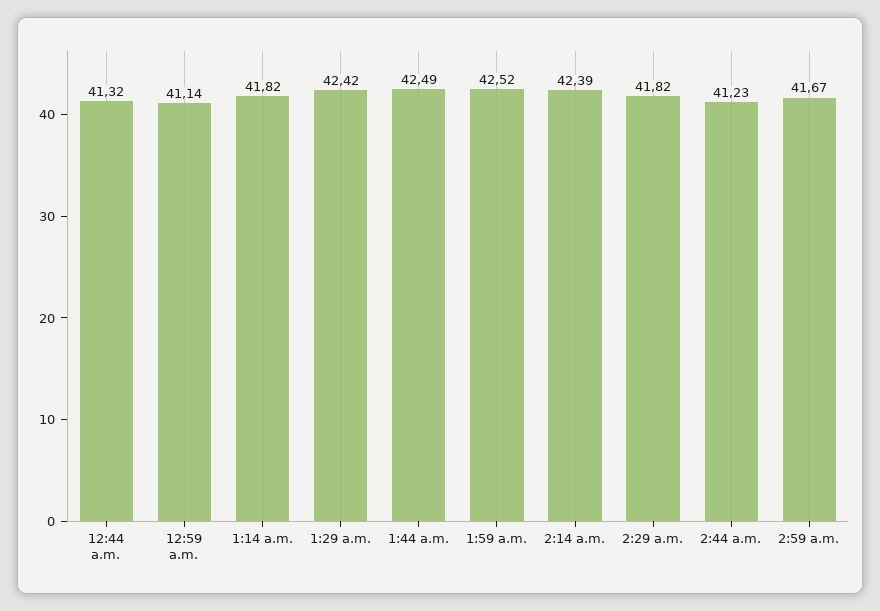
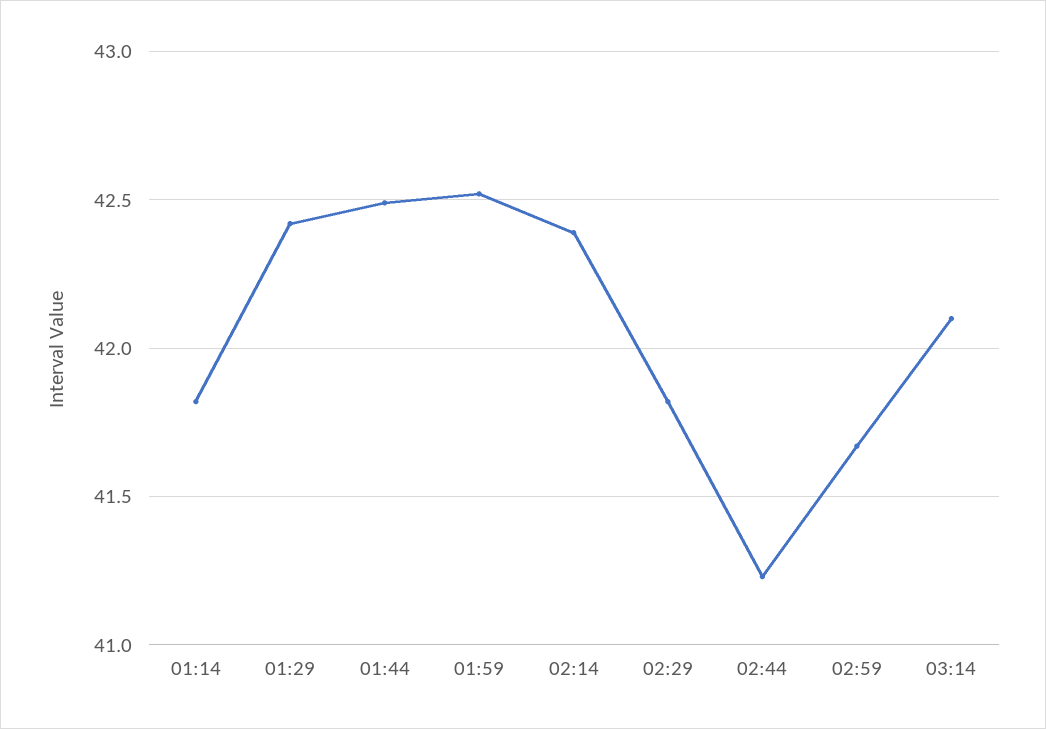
12:44 a.m.: 41.32 -> none
12:59 a.m.: 41.14 -> none
03:14: none -> 42.1

